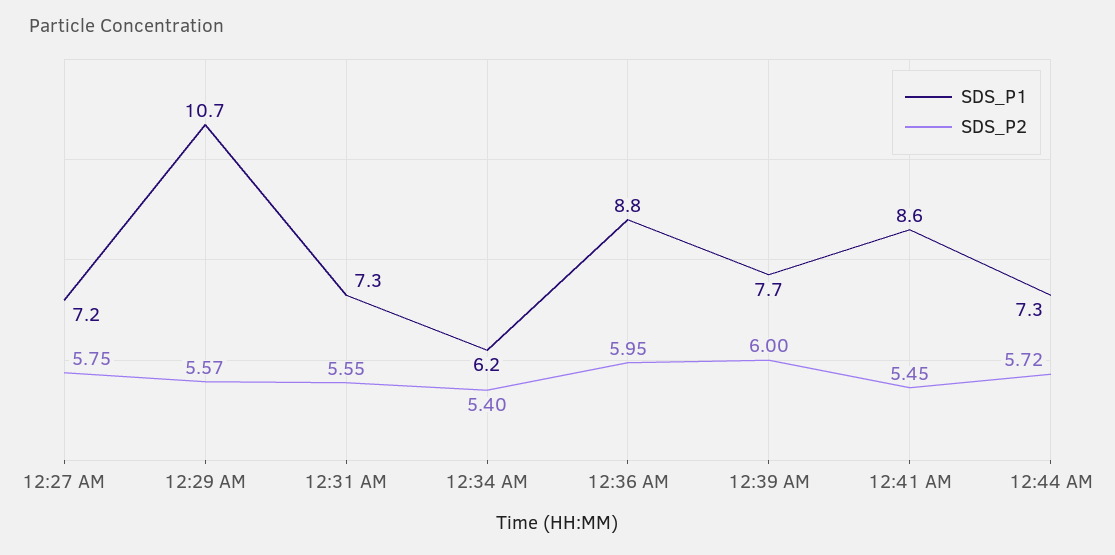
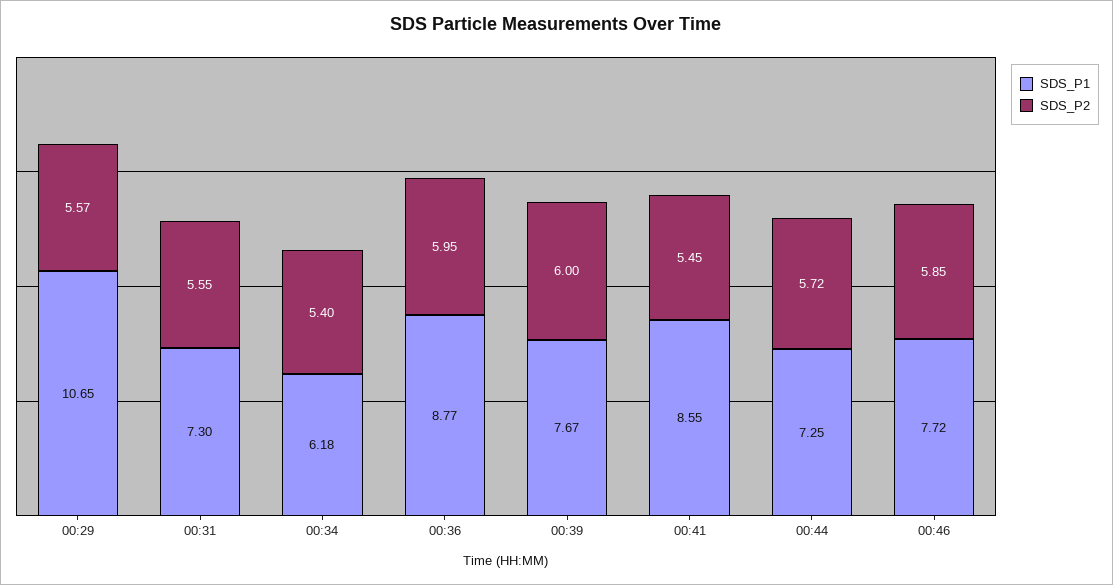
SDS_P1, 12:27 AM: 7.2 -> none
SDS_P2, 12:27 AM: 5.75 -> none
SDS_P1, 00:46: none -> 7.72
SDS_P2, 00:46: none -> 5.85

